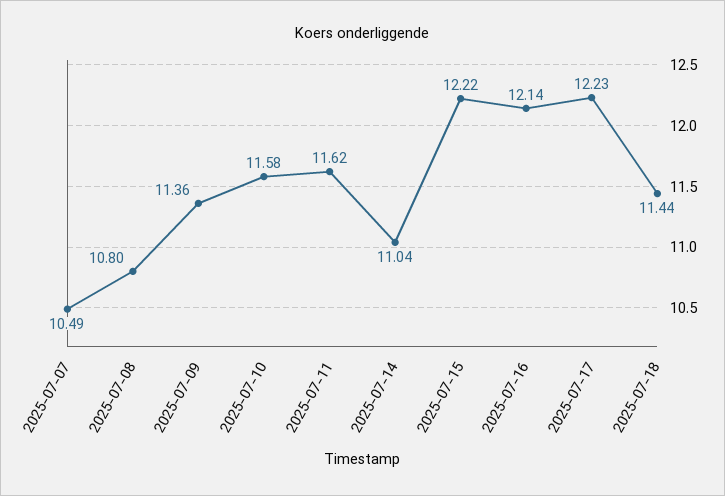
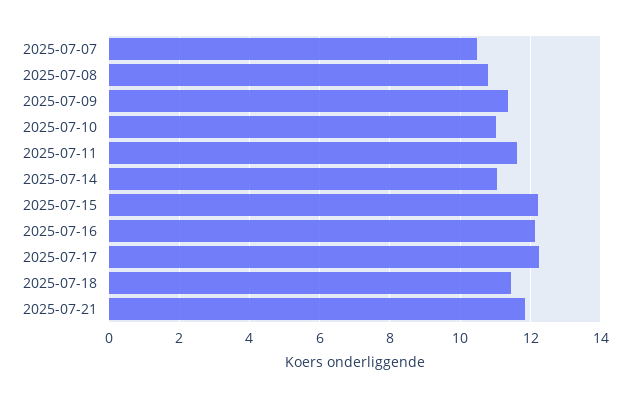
2025-07-10: 11.58 -> 11
2025-07-21: none -> 11.8

